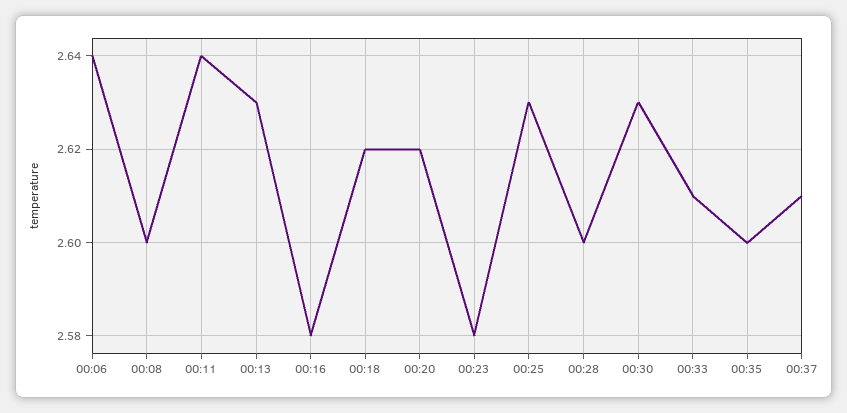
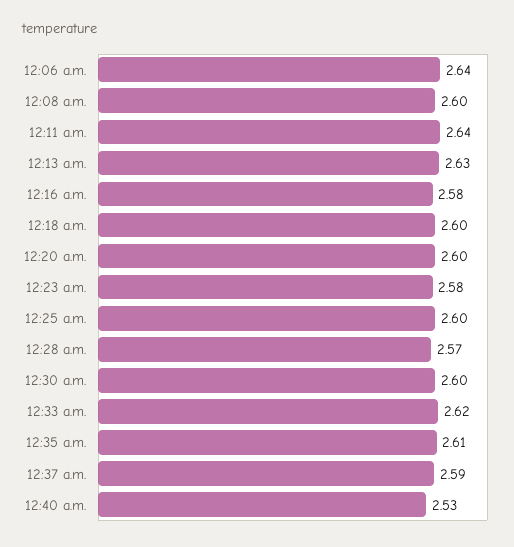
00:18: 2.62 -> 2.6
00:20: 2.62 -> 2.6
00:25: 2.63 -> 2.6
00:28: 2.6 -> 2.57
00:30: 2.63 -> 2.6
00:33: 2.61 -> 2.62
00:35: 2.6 -> 2.61
00:37: 2.61 -> 2.59
12:40 a.m.: none -> 2.53

